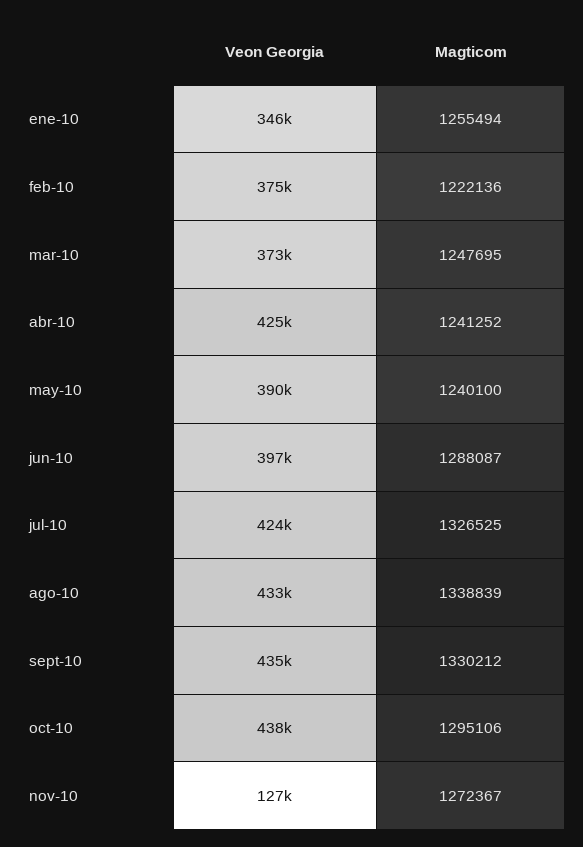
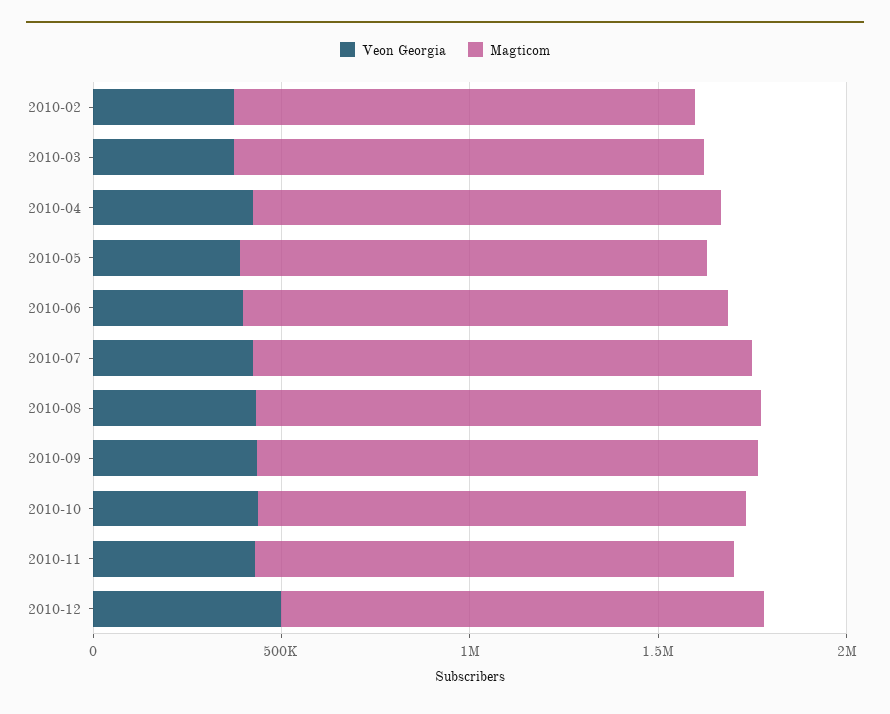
Veon Georgia, ene-10: 346000 -> none
Magticom, ene-10: 1255494 -> none
Veon Georgia, nov-10: 127000 -> 400000
Veon Georgia, 2010-12: none -> 500000
Magticom, 2010-12: none -> 1300000

